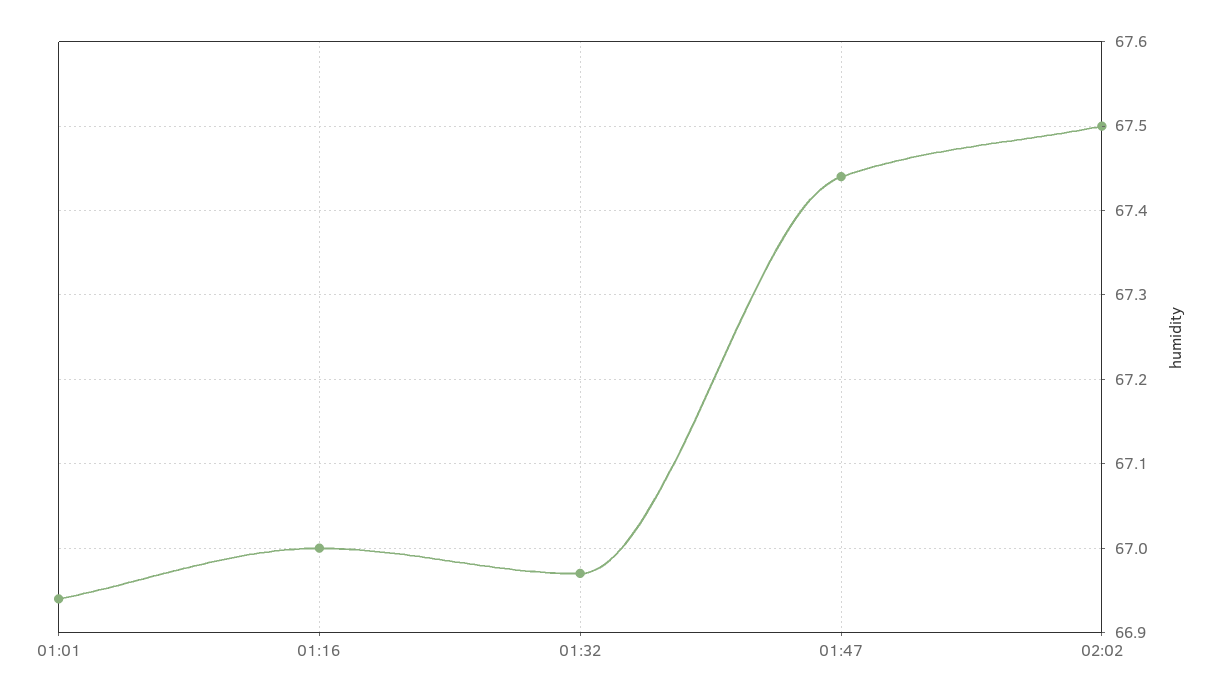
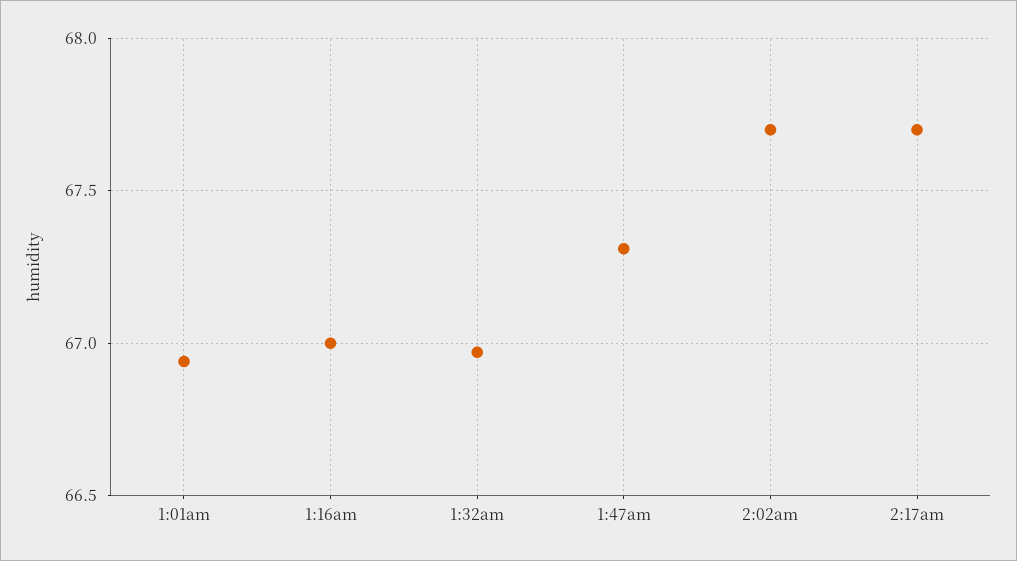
01:47: 67.44 -> 67.3
02:02: 67.5 -> 67.7
2:17am: none -> 67.7

